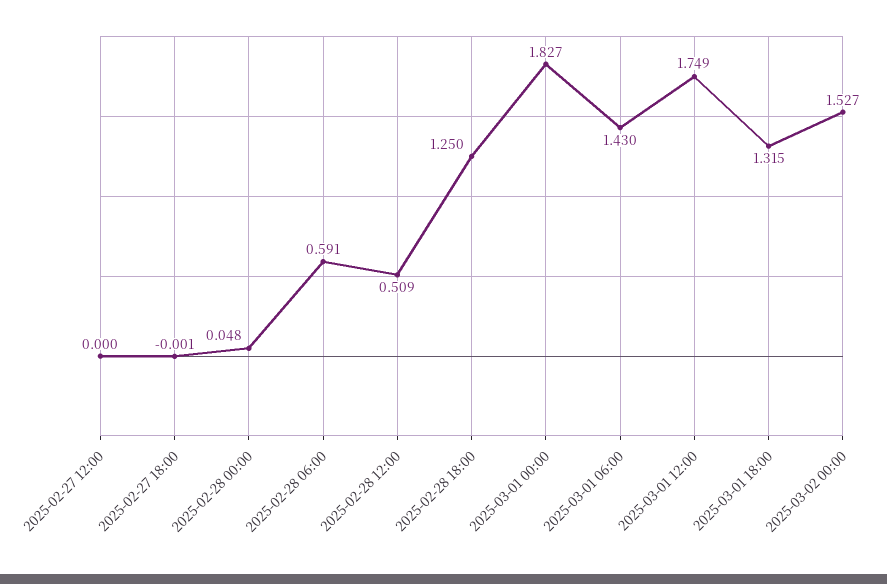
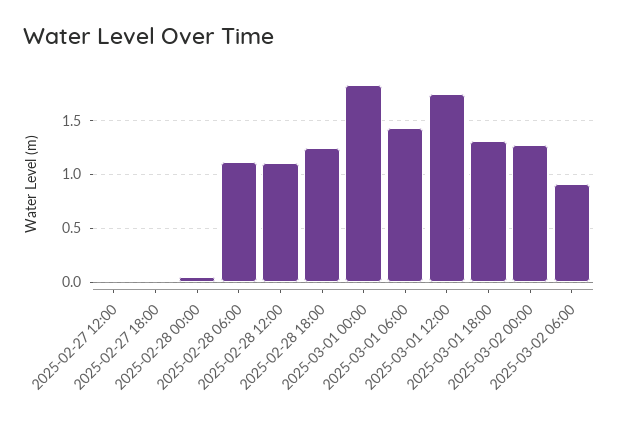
2025-02-28 06:00: 0.591 -> 1.1
2025-02-28 12:00: 0.509 -> 1.1
2025-03-02 00:00: 1.527 -> 1.3
2025-03-02 06:00: none -> 0.9

